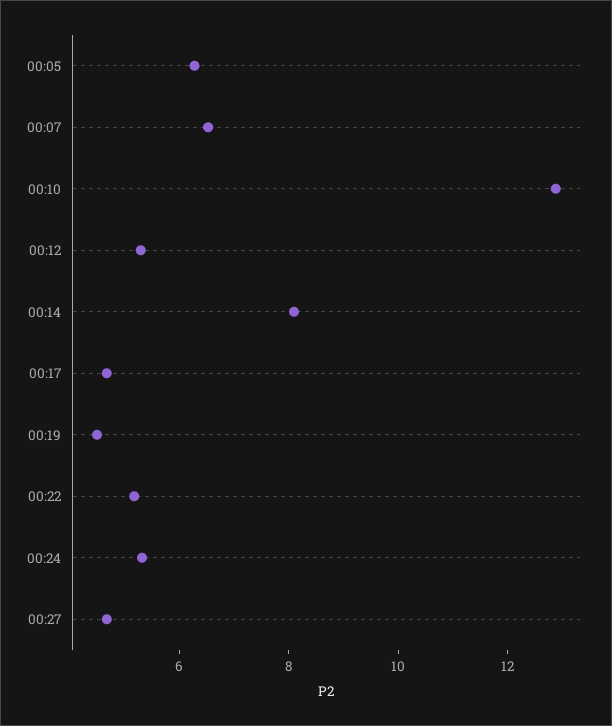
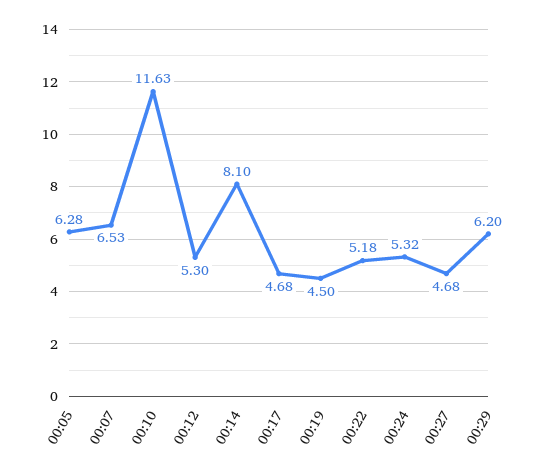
00:10: 13 -> 11.63
00:29: none -> 6.2

